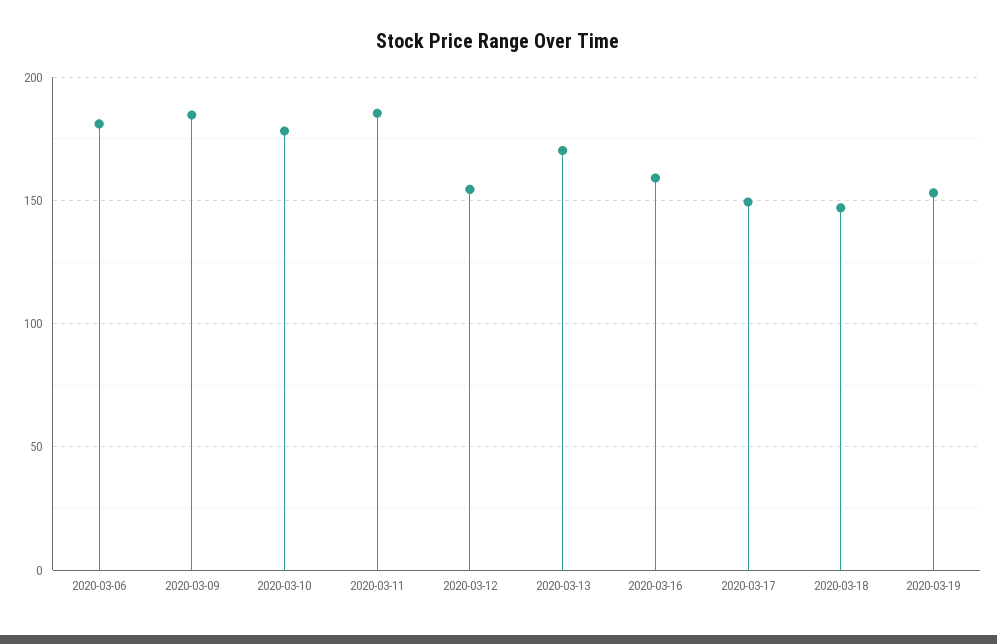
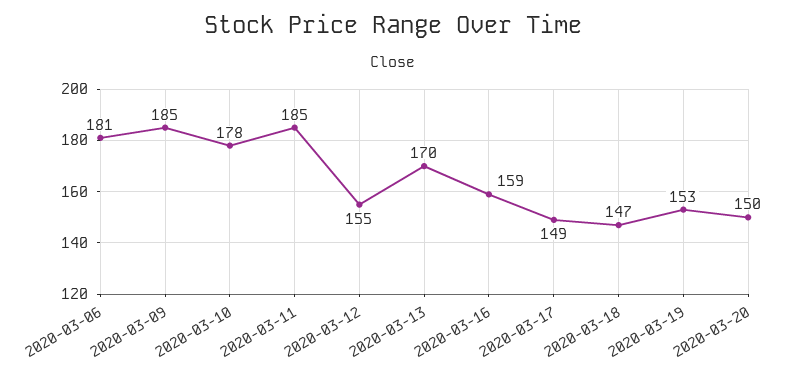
2020-03-20: none -> 150

